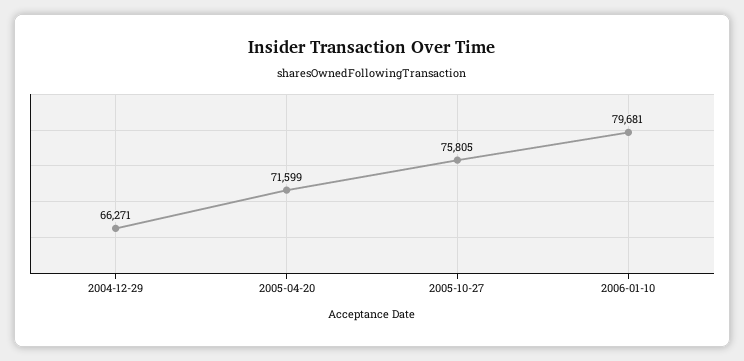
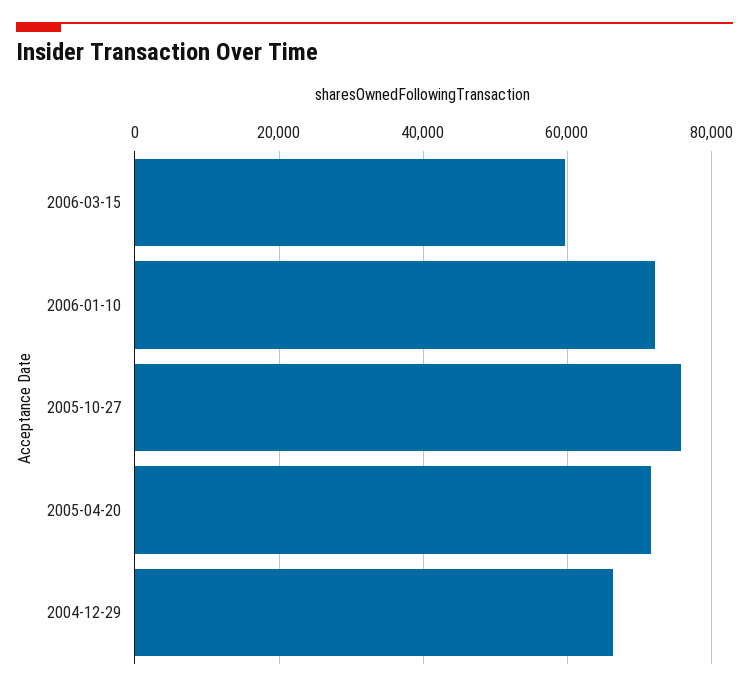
2006-01-10: 79681 -> 72000
2006-03-15: none -> 60000

